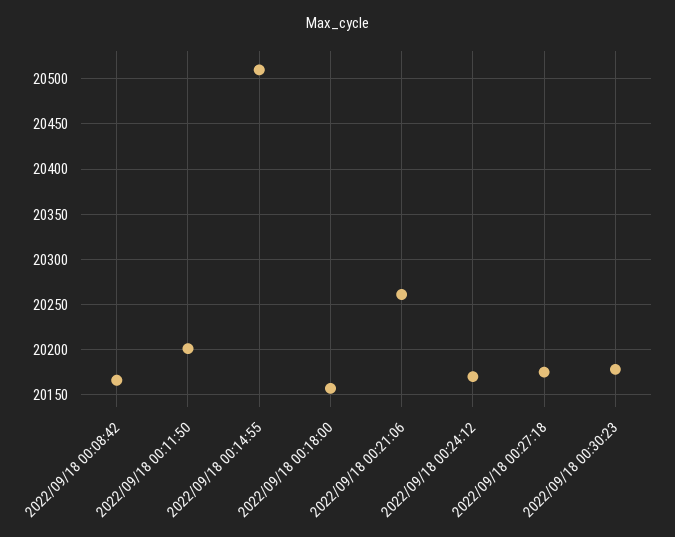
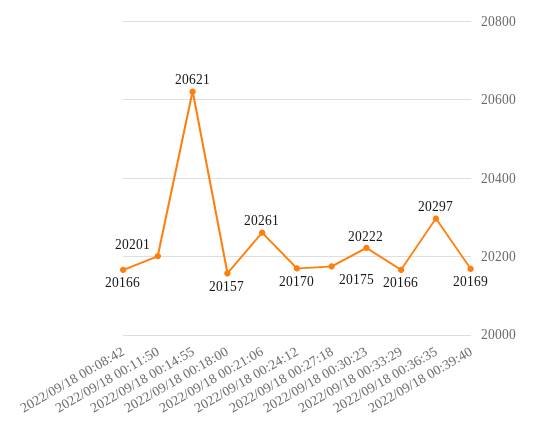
2022/09/18 00:14:55: 20510 -> 20621
2022/09/18 00:30:23: 20180 -> 20222
2022/09/18 00:33:29: none -> 20166
2022/09/18 00:36:35: none -> 20297
2022/09/18 00:39:40: none -> 20169

